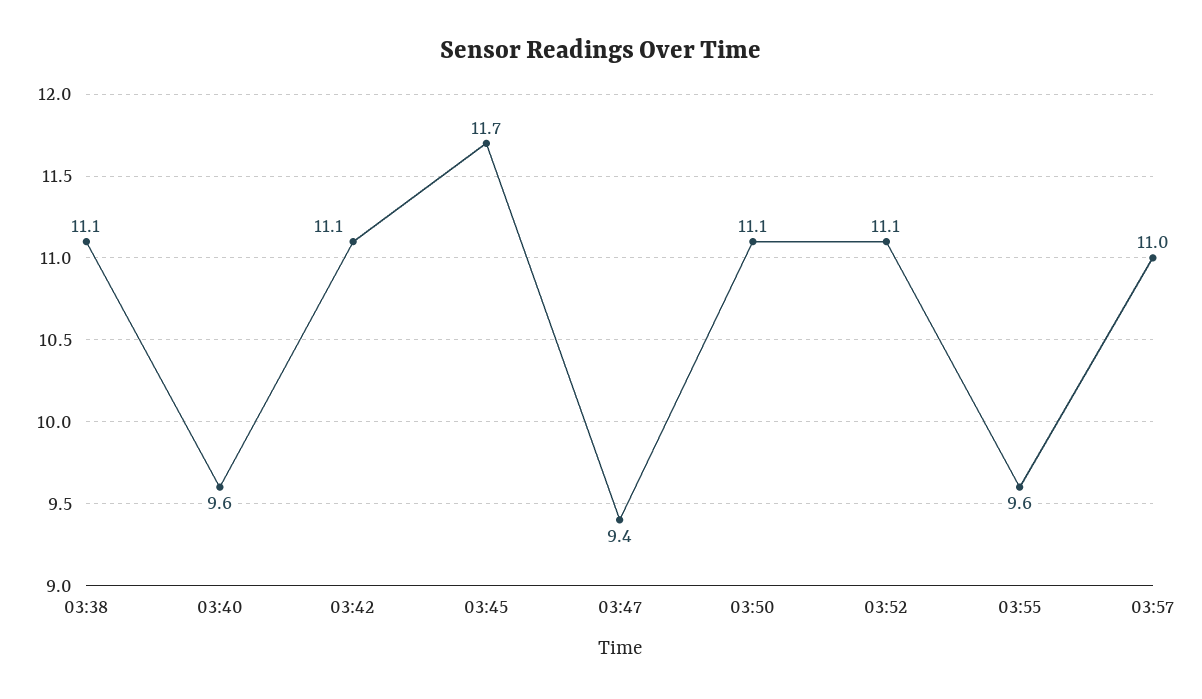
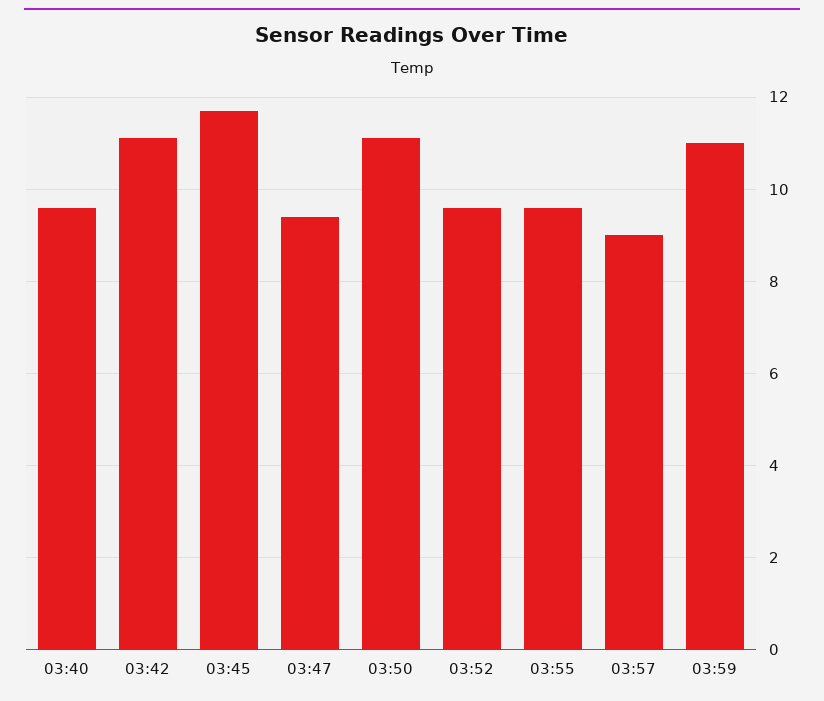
03:38: 11.1 -> none
03:52: 11.1 -> 9.5
03:57: 11 -> 9
03:59: none -> 11

